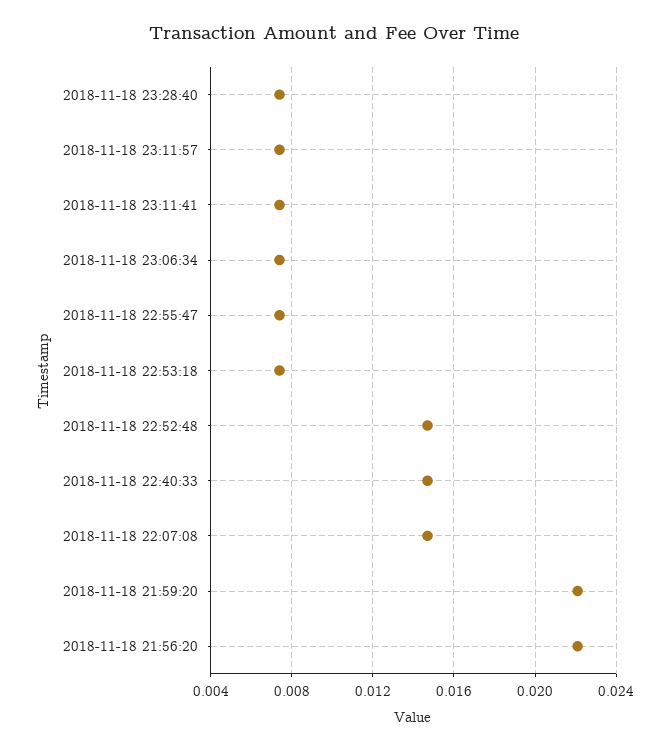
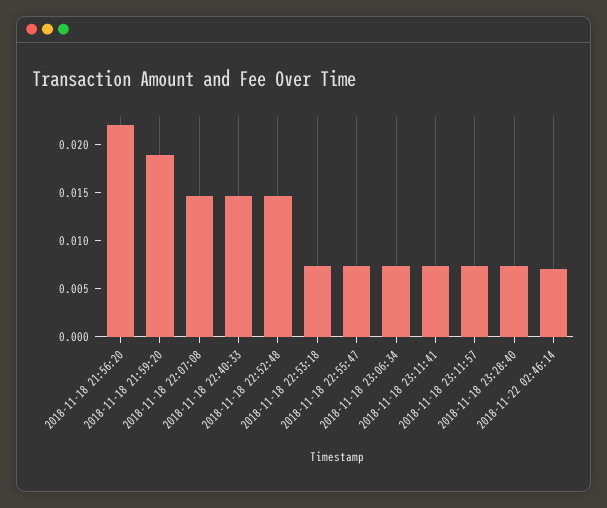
2018-11-18 21:59:20: 0.022 -> 0.019
2018-11-22 02:46:14: none -> 0.007

